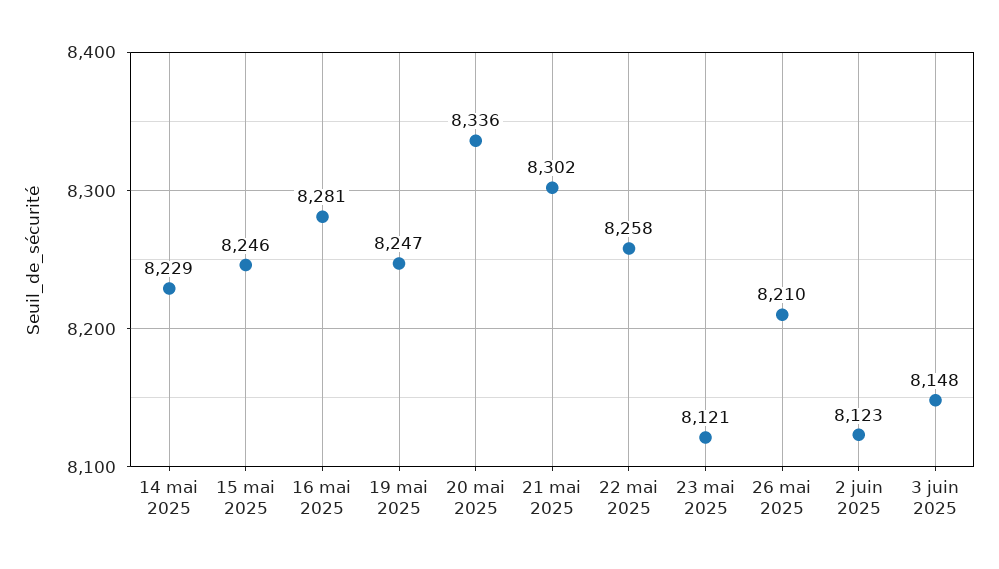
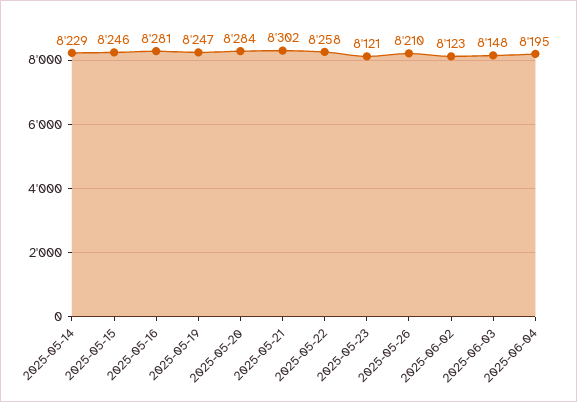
20 mai 2025: 8336 -> 8284
2025-06-04: none -> 8195

